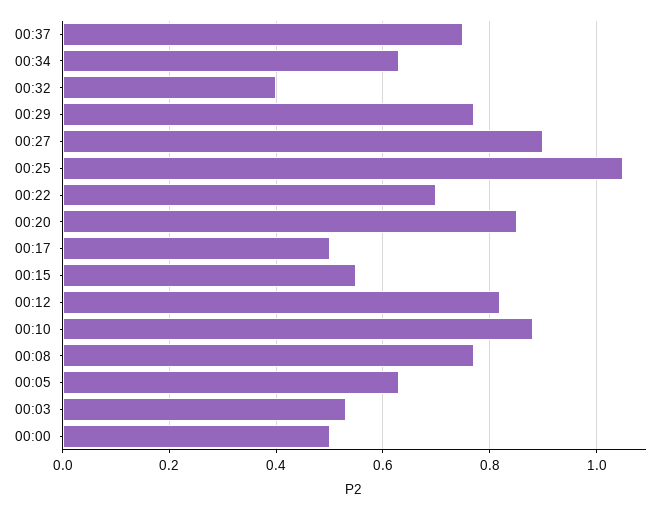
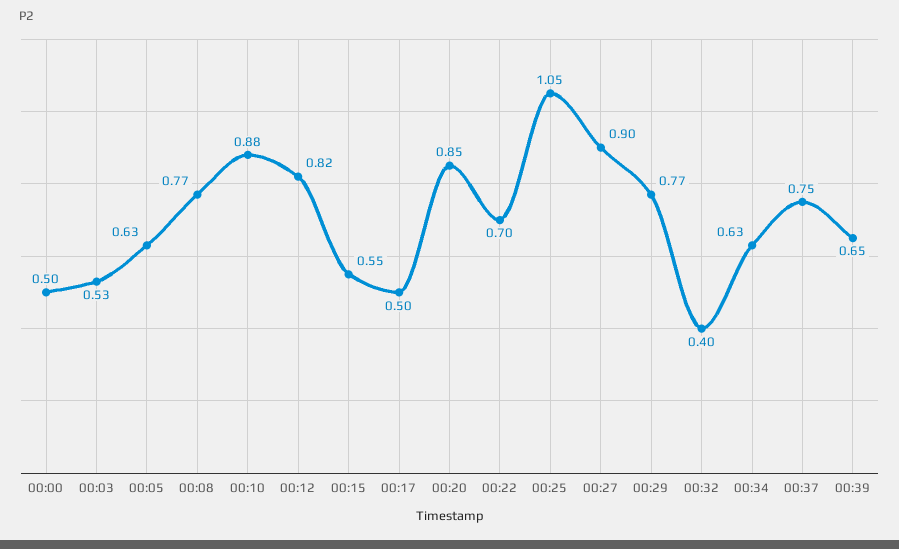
00:39: none -> 0.65

